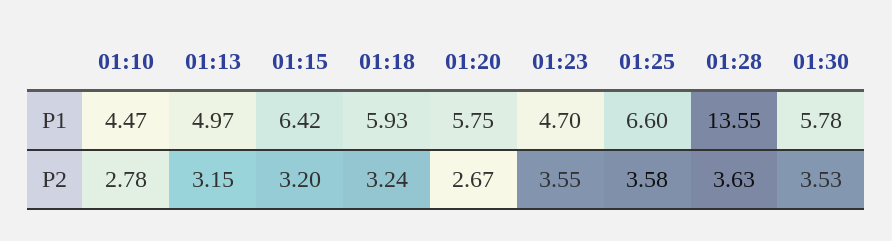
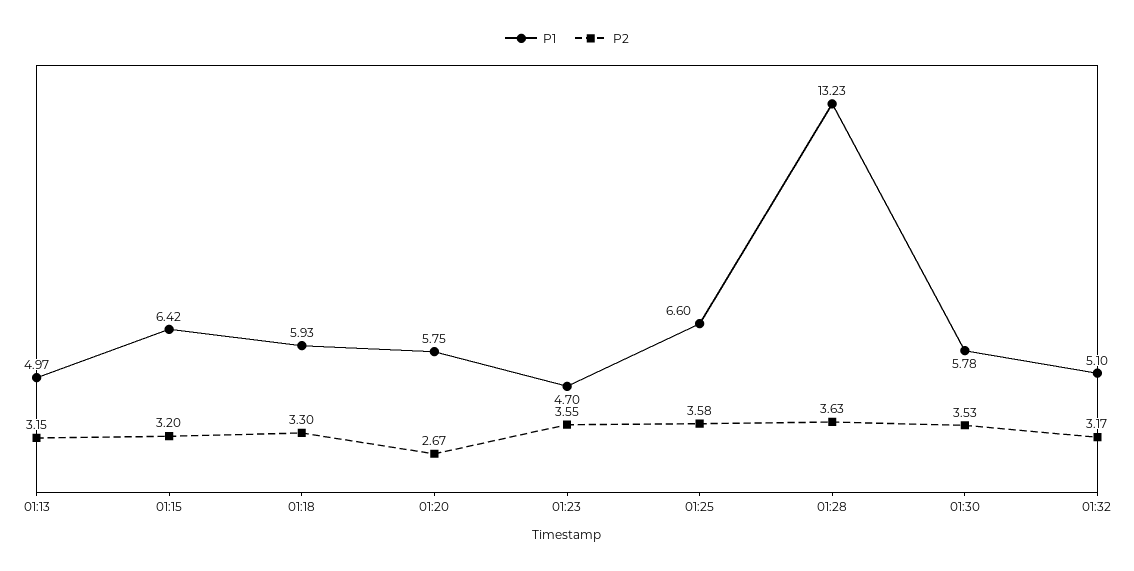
P1, 01:10: 4.47 -> none
P1, 01:28: 13.55 -> 13.23
P2, 01:10: 2.78 -> none
P2, 01:18: 3.24 -> 3.3
P1, 01:32: none -> 5.1
P2, 01:32: none -> 3.17

